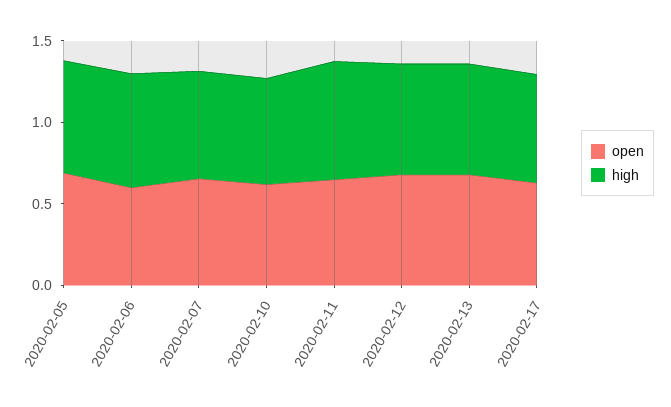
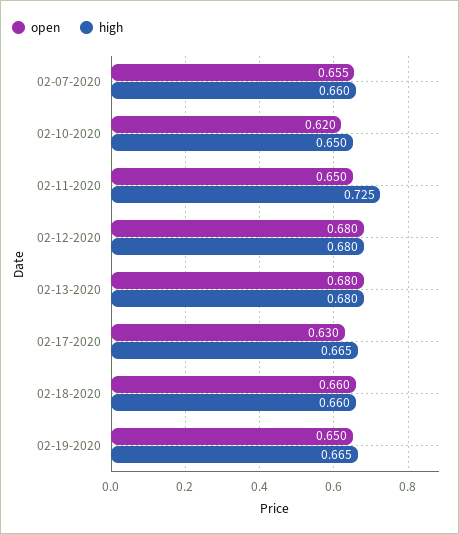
open, 2020-02-05: 0.7 -> none
high, 2020-02-05: 0.7 -> none
open, 2020-02-06: 0.6 -> none
high, 2020-02-06: 0.7 -> none
open, 02-18-2020: none -> 0.66
high, 02-18-2020: none -> 0.66
open, 02-19-2020: none -> 0.65
high, 02-19-2020: none -> 0.665

